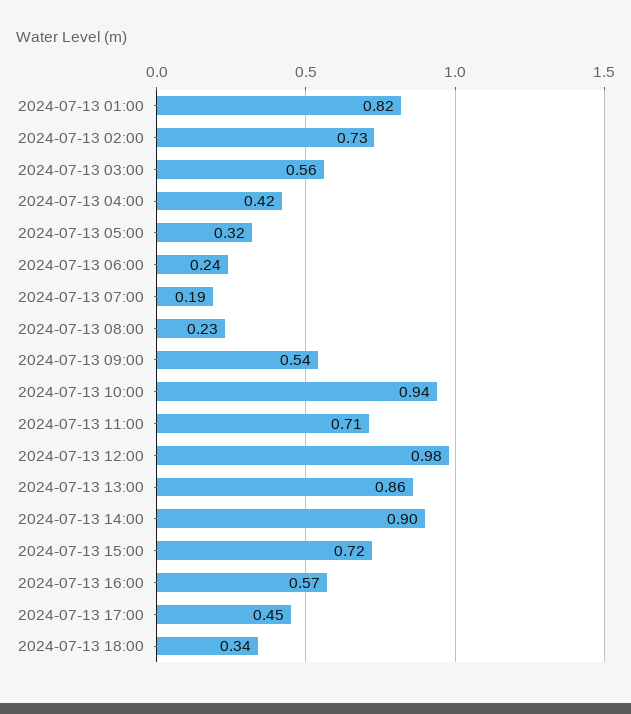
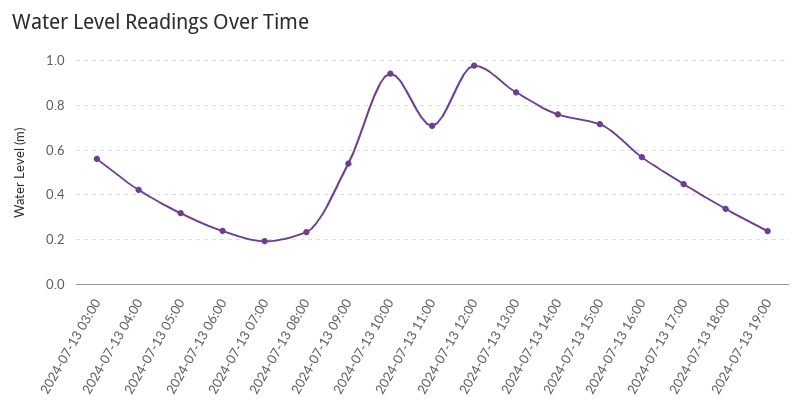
2024-07-13 01:00: 0.82 -> none
2024-07-13 02:00: 0.73 -> none
2024-07-13 14:00: 0.9 -> 0.75
2024-07-13 19:00: none -> 0.25

